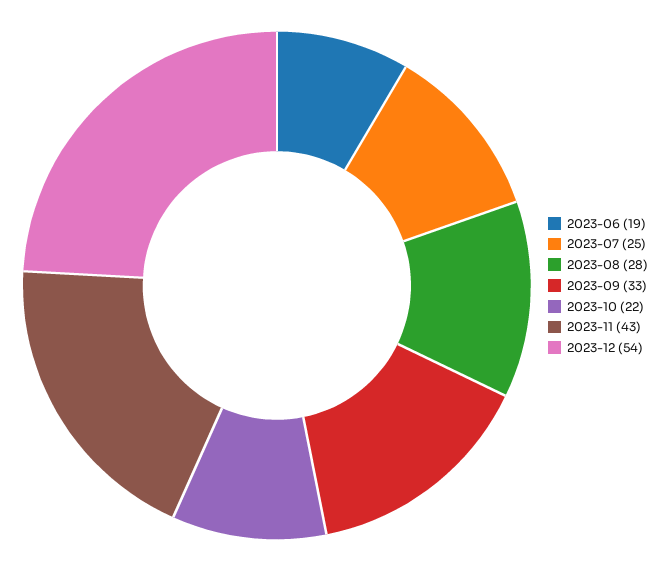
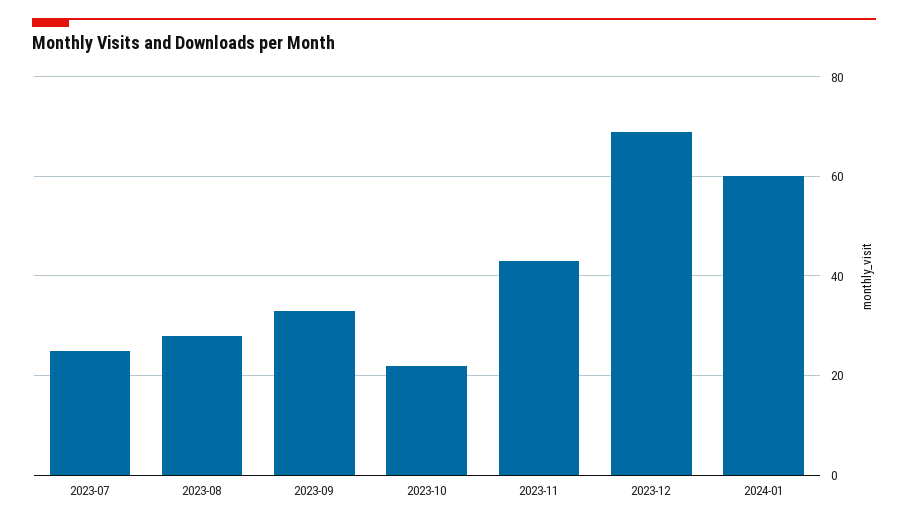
2023-06: 19 -> none
2023-12: 54 -> 70
2024-01: none -> 60

